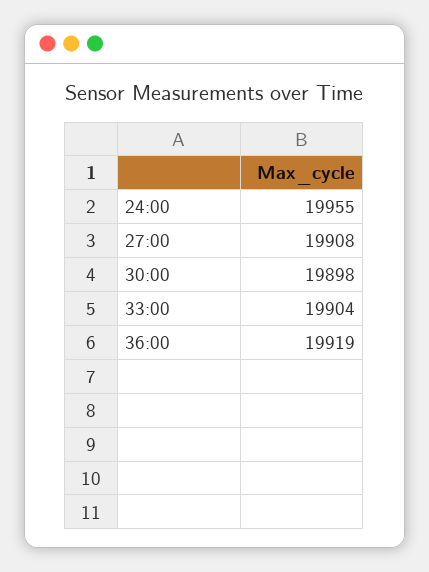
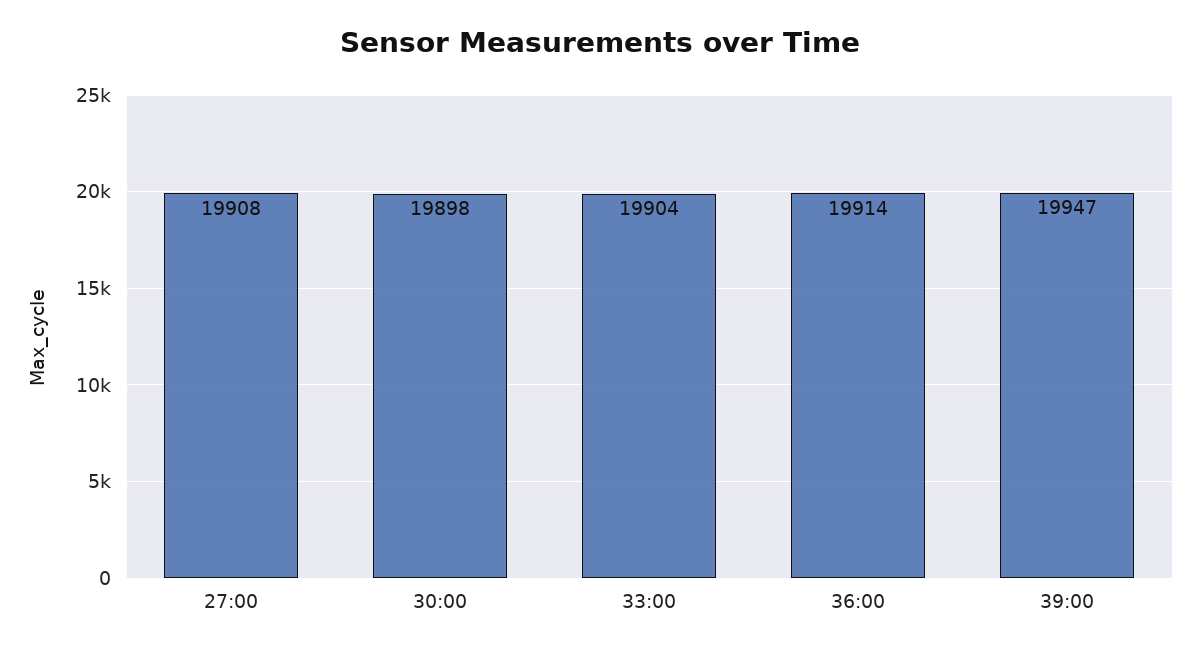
24:00: 19955 -> none
36:00: 19919 -> 19914
39:00: none -> 19947

